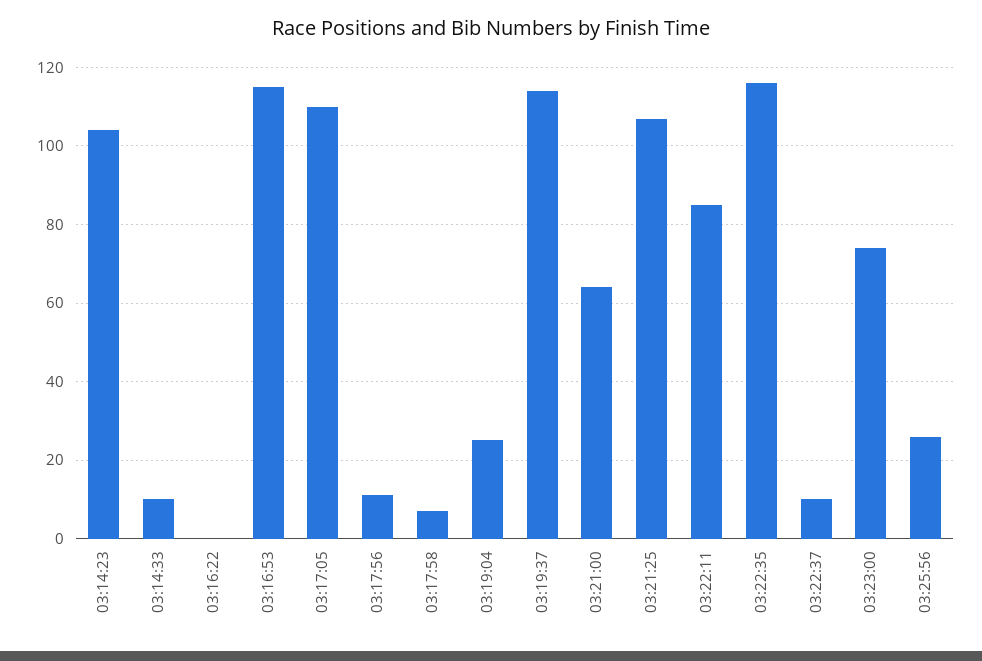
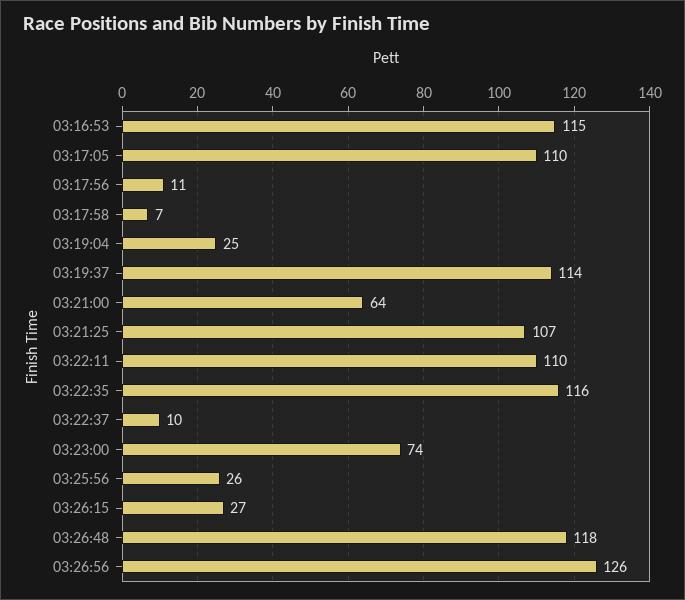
03:14:23: 105 -> none
03:14:33: 10 -> none
03:16:22: 0 -> none
03:22:11: 85 -> 110
03:26:15: none -> 27
03:26:48: none -> 118
03:26:56: none -> 126

